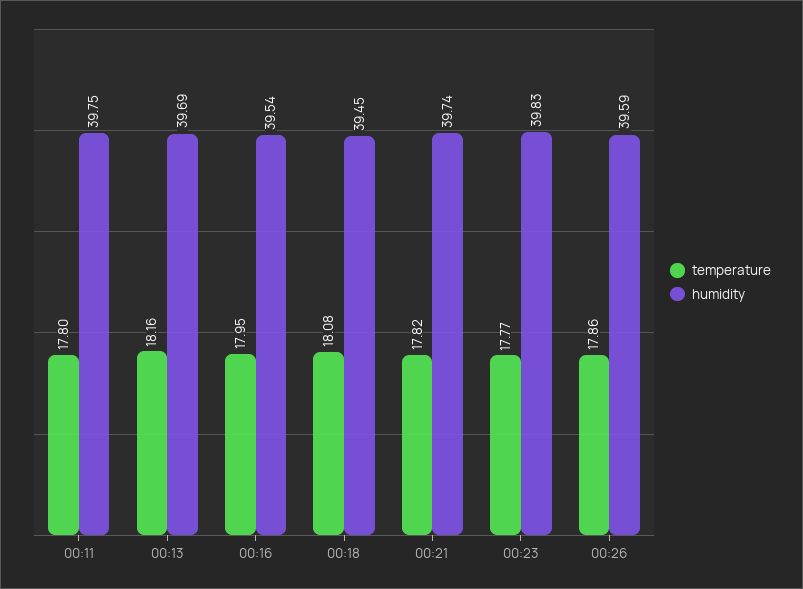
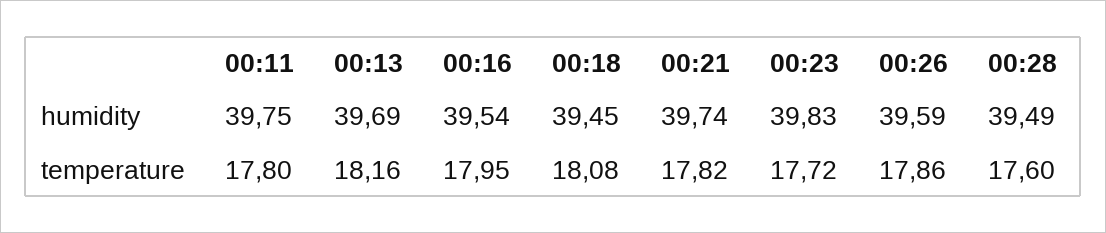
temperature, 00:23: 17.77 -> 17.72
humidity, 00:28: none -> 39.49
temperature, 00:28: none -> 17.6

